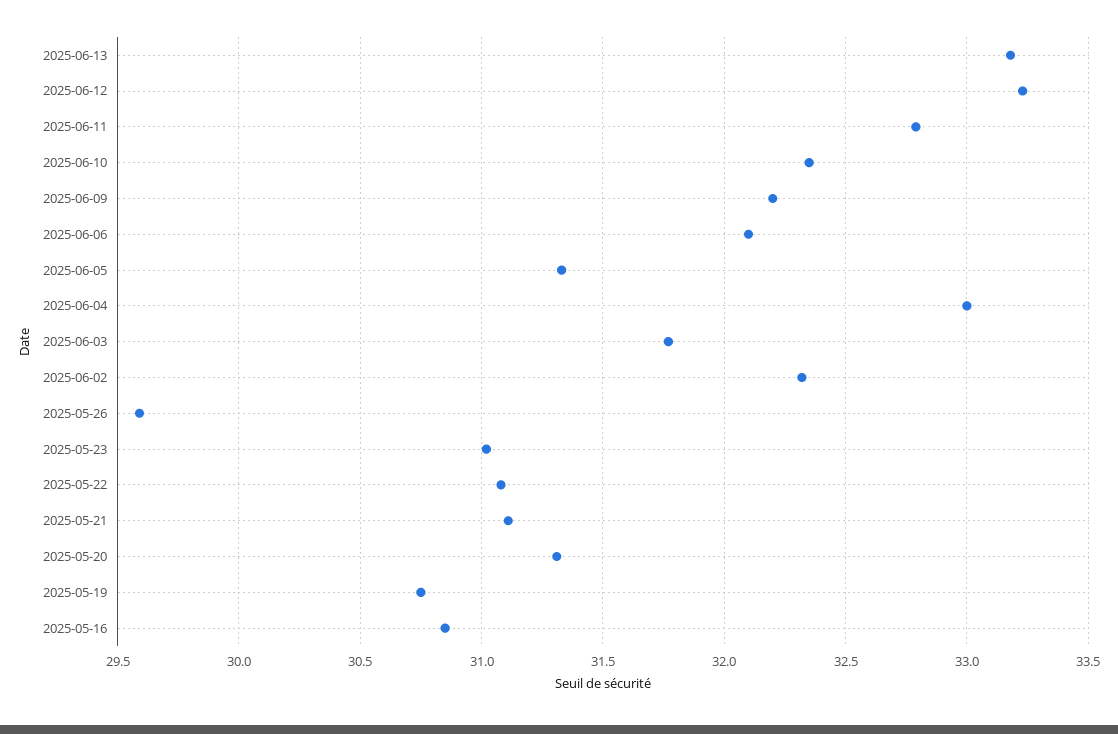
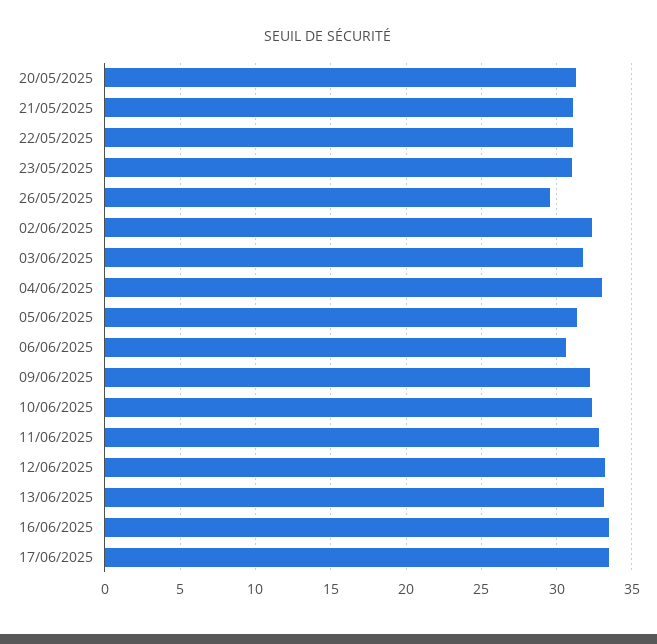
2025-06-06: 32.1 -> 30.5
2025-05-19: 30.75 -> none
2025-05-16: 30.85 -> none
16/06/2025: none -> 33.5
17/06/2025: none -> 33.5

